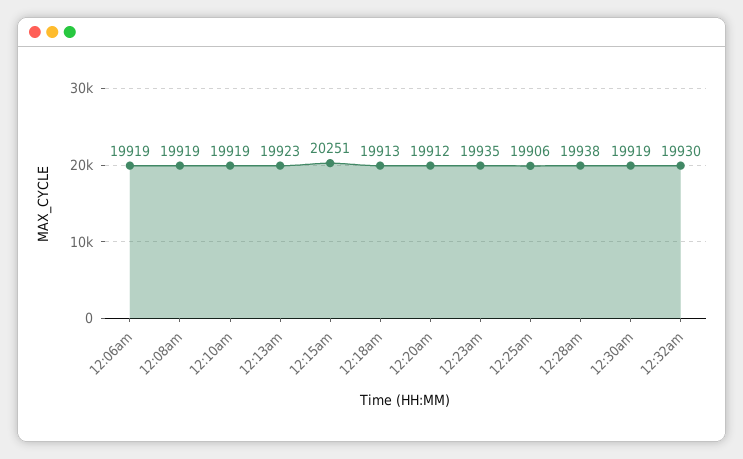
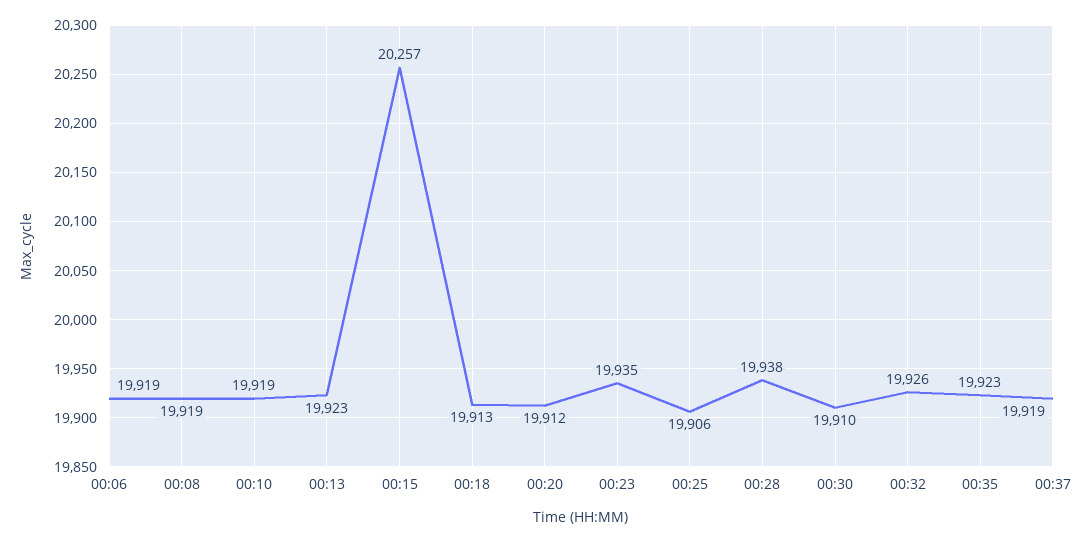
12:15am: 20251 -> 20257
12:30am: 19919 -> 19910
12:32am: 19930 -> 19926
00:35: none -> 19923
00:37: none -> 19919

